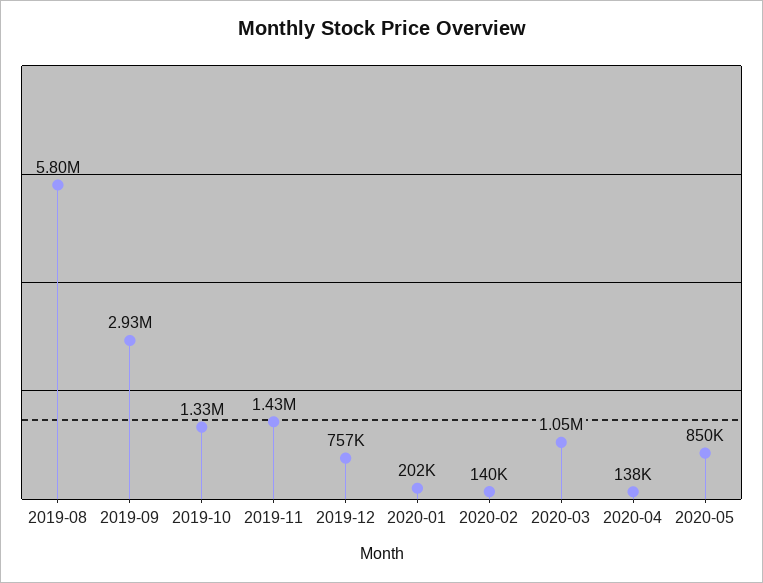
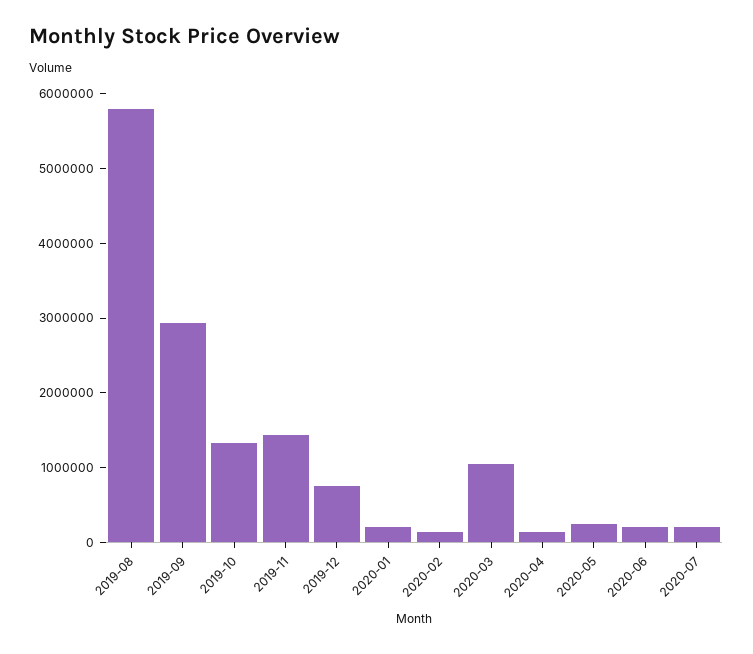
2020-05: 850000 -> 200000
2020-06: none -> 200000
2020-07: none -> 200000

